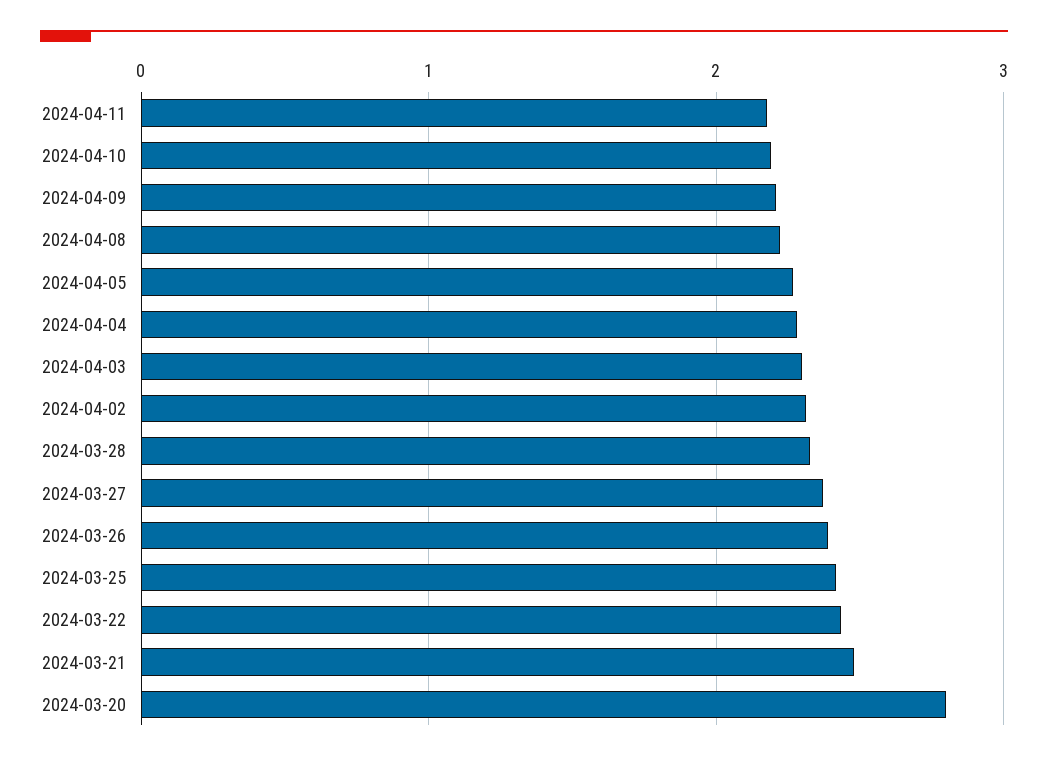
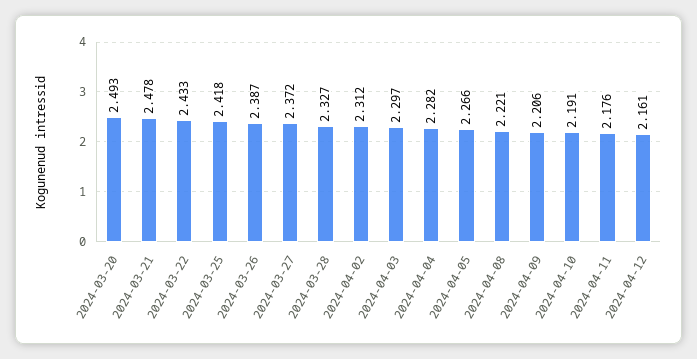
2024-03-20: 2.8 -> 2.493
2024-04-12: none -> 2.161

